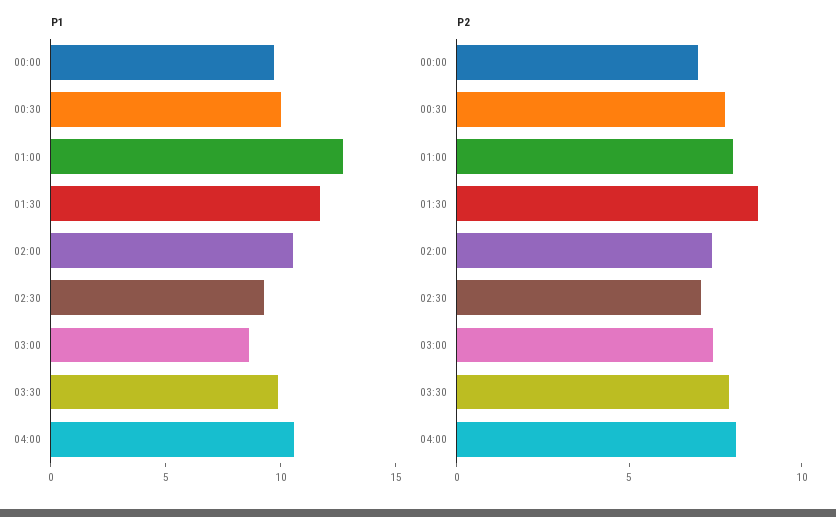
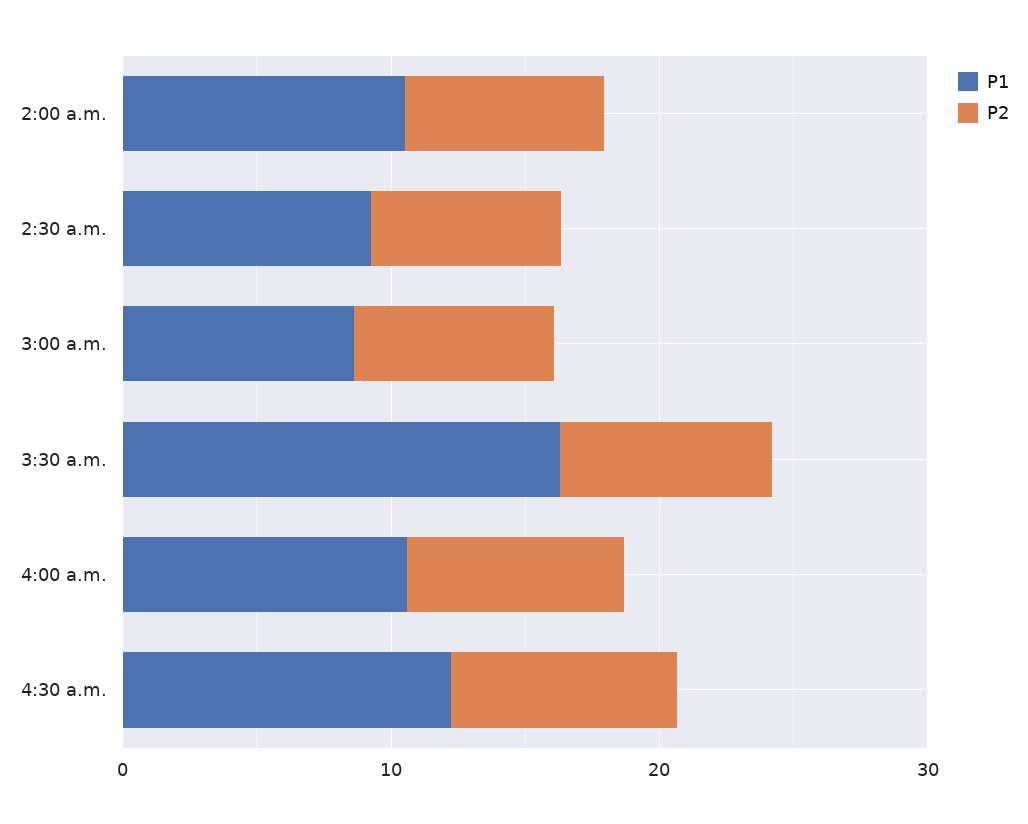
P1, 00:00: 10 -> none
P1, 00:30: 10 -> none
P1, 01:00: 13 -> none
P1, 01:30: 12 -> none
P1, 03:30: 10 -> 16
P2, 00:00: 7 -> none
P2, 00:30: 8 -> none
P2, 01:00: 8 -> none
P2, 01:30: 9 -> none
P1, 4:30 a.m.: none -> 12
P2, 4:30 a.m.: none -> 8

